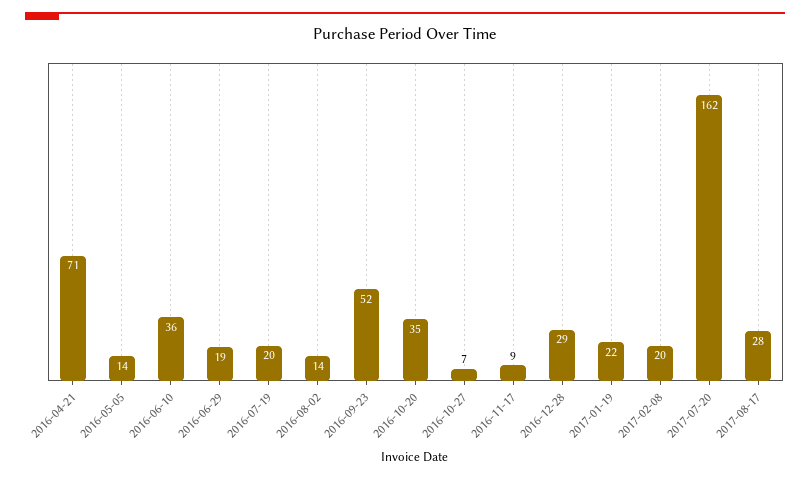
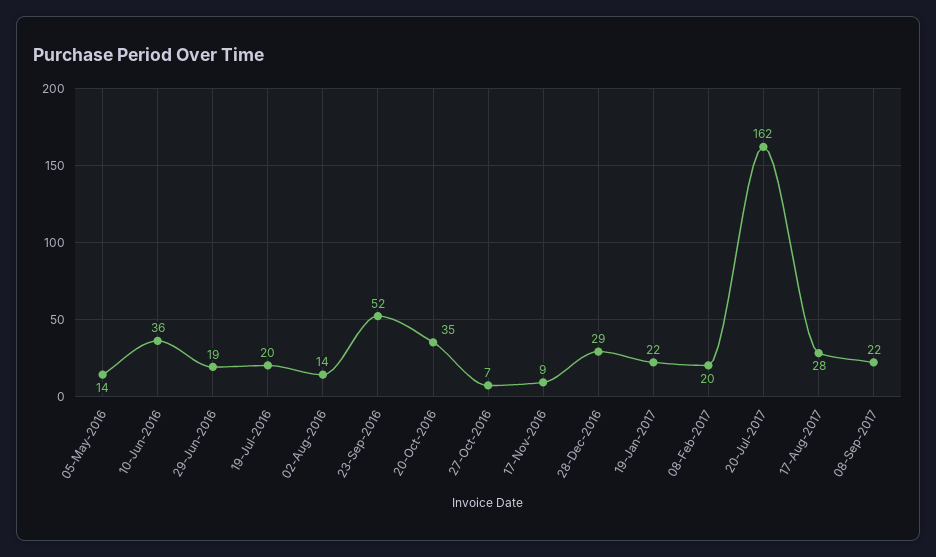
2016-04-21: 71 -> none
08-Sep-2017: none -> 22

